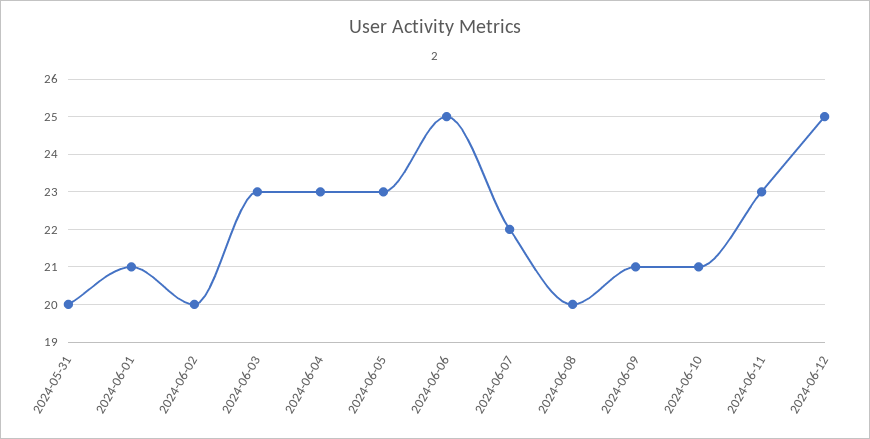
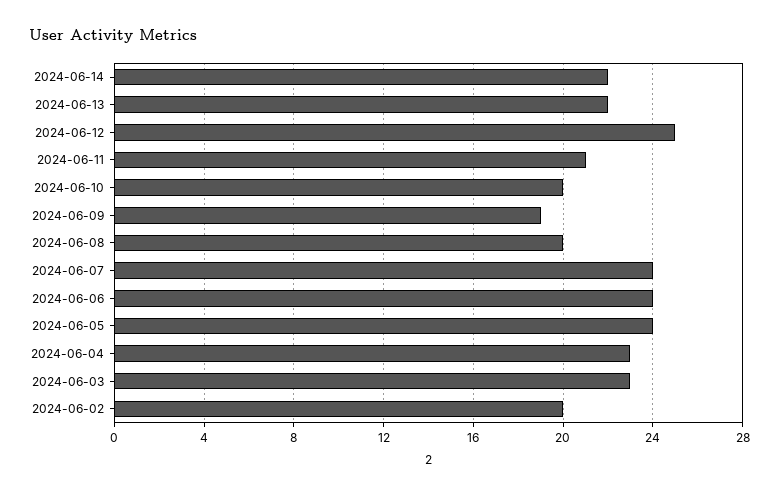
2024-05-31: 20 -> none
2024-06-01: 21 -> none
2024-06-05: 23 -> 24
2024-06-06: 25 -> 24
2024-06-07: 22 -> 24
2024-06-09: 21 -> 19
2024-06-10: 21 -> 20
2024-06-11: 23 -> 21
2024-06-14: none -> 22
2024-06-13: none -> 22

